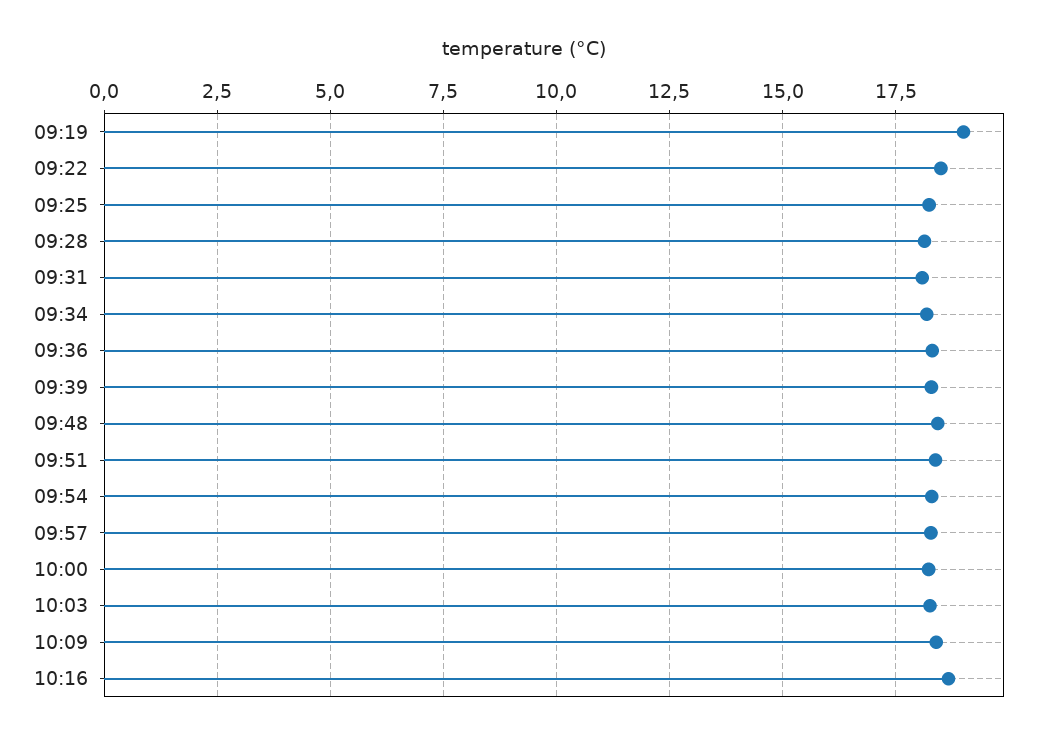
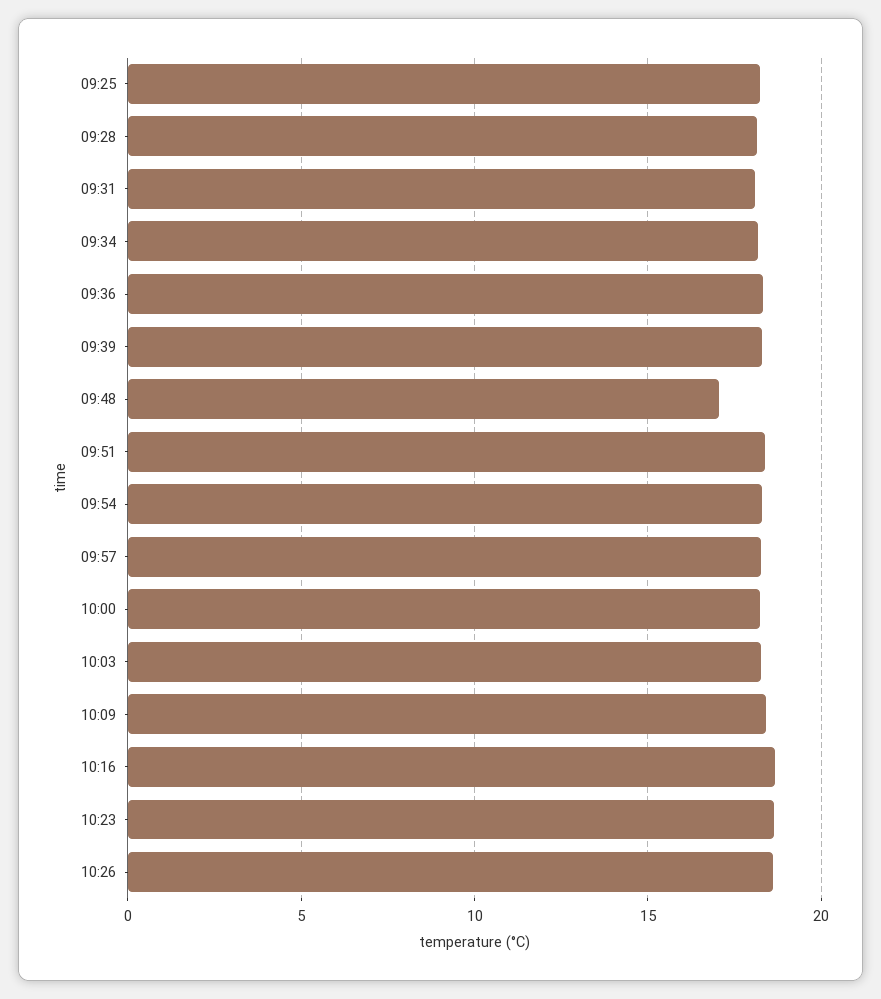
09:19: 19 -> none
09:22: 18.5 -> none
09:48: 18.5 -> 17
10:23: none -> 18.5
10:26: none -> 18.5

